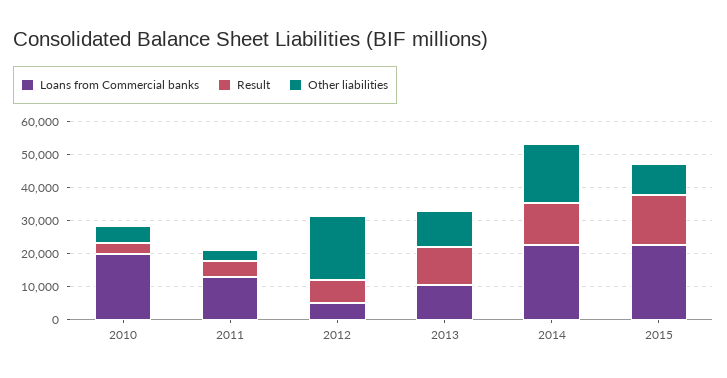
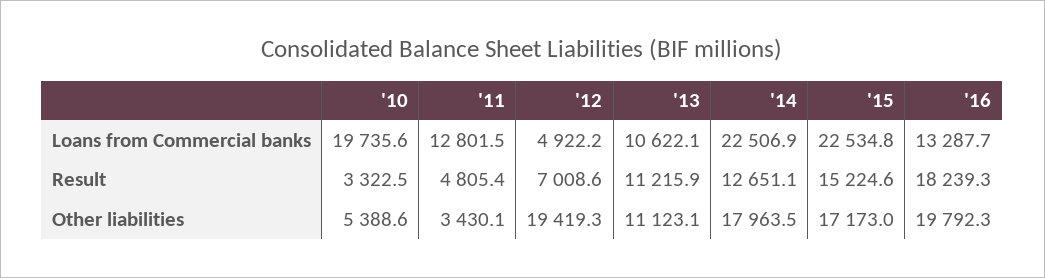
Other liabilities, 2015: 10000 -> 17173
Loans from Commercial banks, '16: none -> 13287.7
Result, '16: none -> 18239.3
Other liabilities, '16: none -> 19792.3

